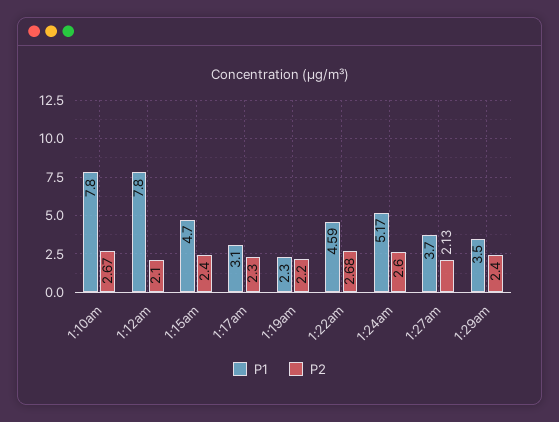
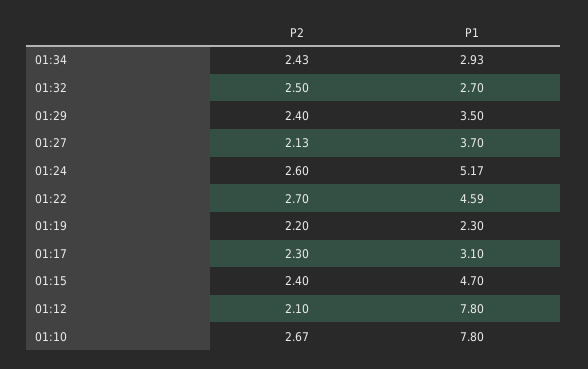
P2, 1:22am: 2.68 -> 2.7
P2, 01:34: none -> 2.43
P1, 01:34: none -> 2.93
P2, 01:32: none -> 2.5
P1, 01:32: none -> 2.7

